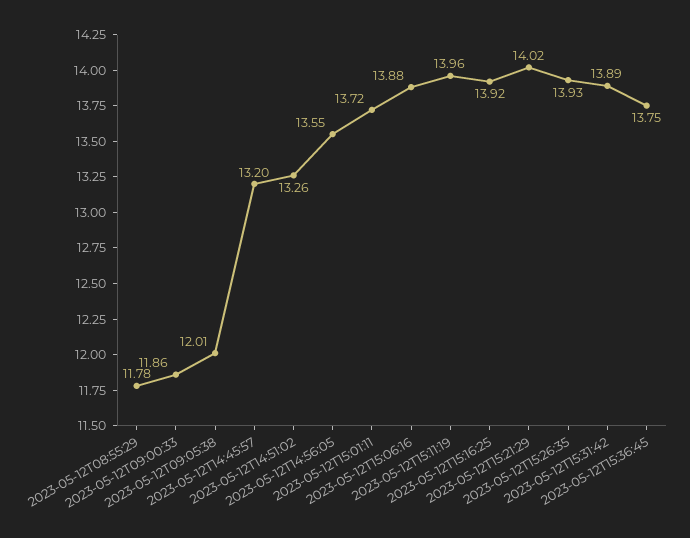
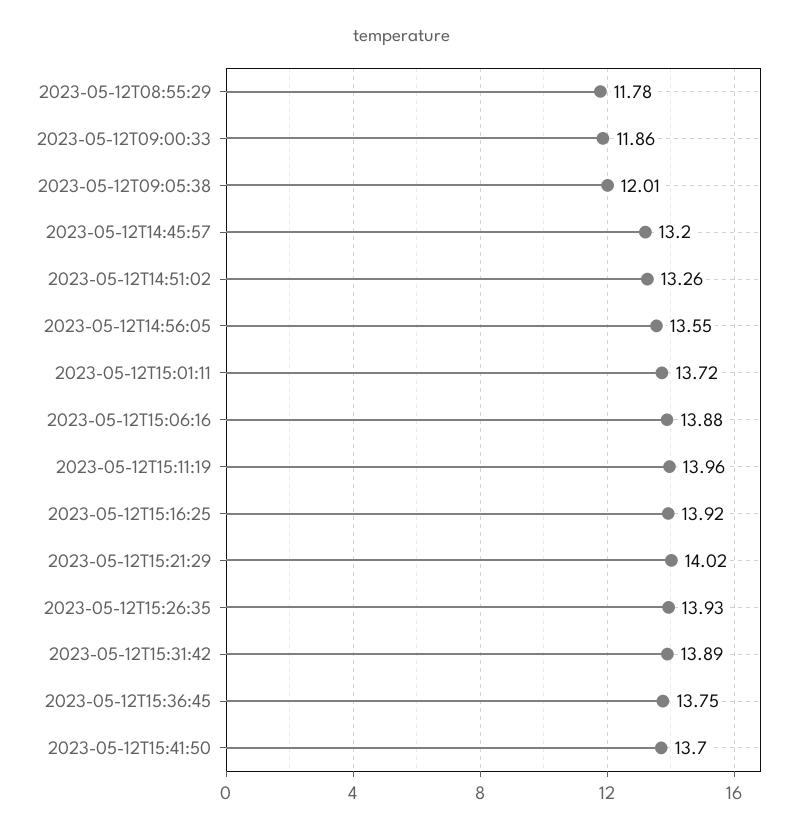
2023-05-12T15:41:50: none -> 13.7

